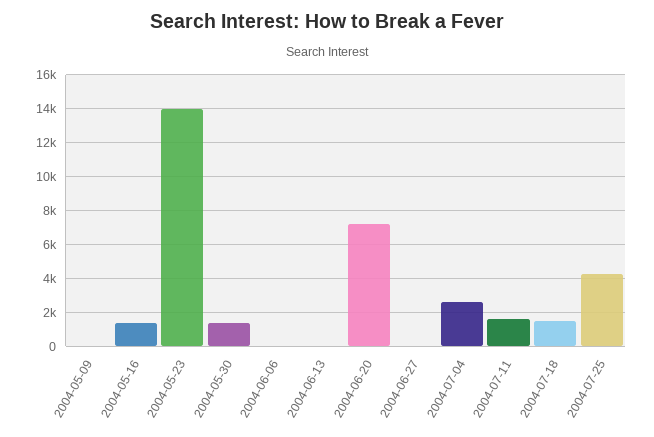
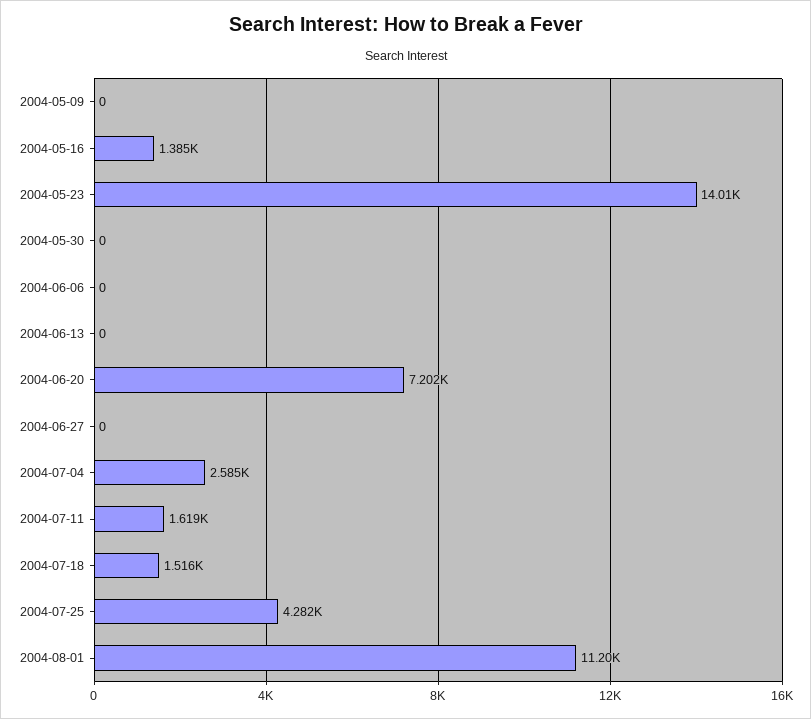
2004-05-30: 1500 -> 0
2004-08-01: none -> 11200

